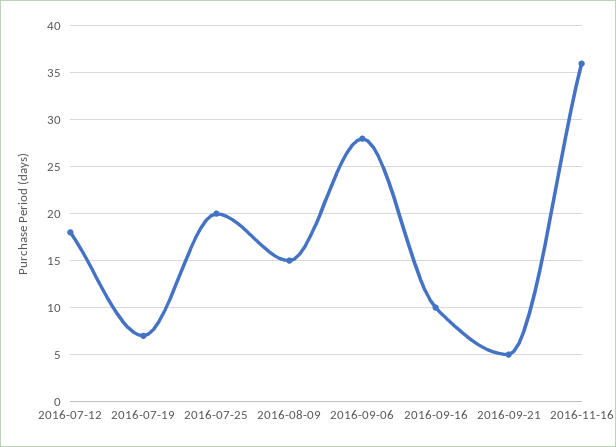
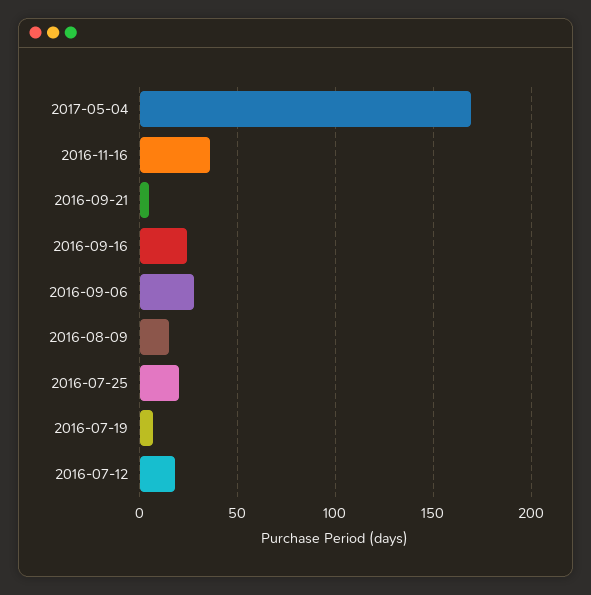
2016-09-16: 10 -> 25
2017-05-04: none -> 170

